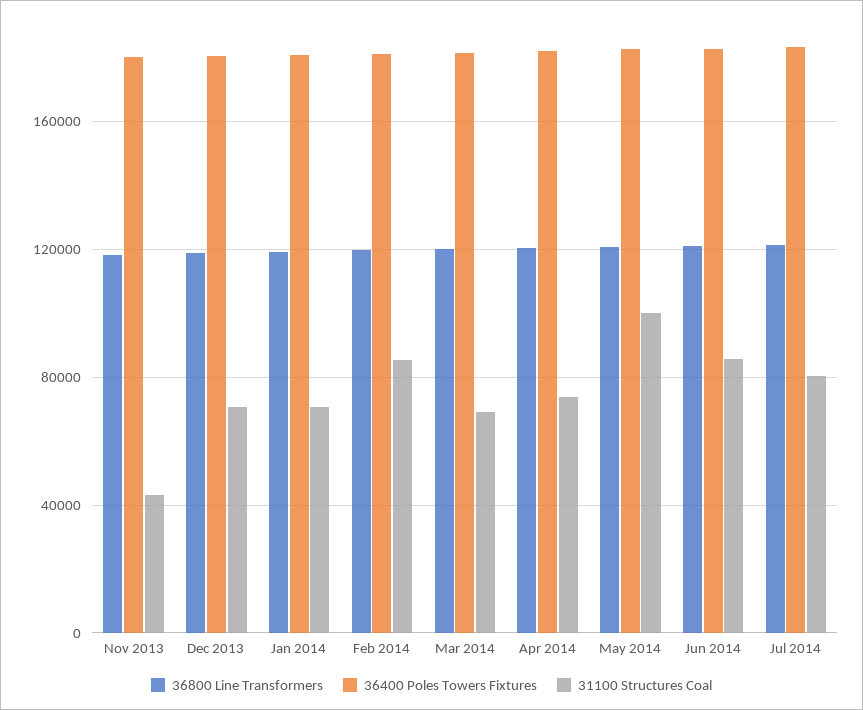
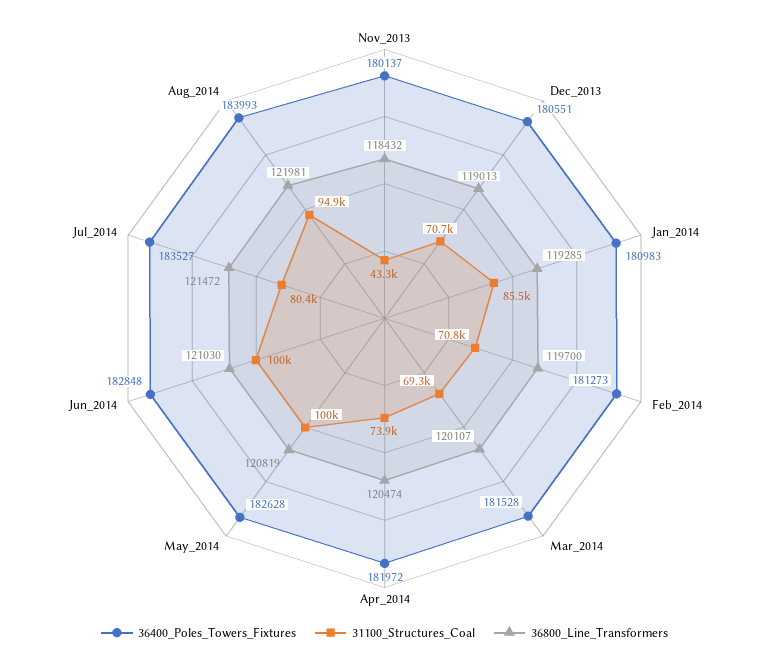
31100 Structures Coal, Jan 2014: 70000 -> 85500
31100 Structures Coal, Feb 2014: 85000 -> 70800
31100 Structures Coal, Jun 2014: 85000 -> 100000
36400 Poles Towers Fixtures, Aug_2014: none -> 183993
31100 Structures Coal, Aug_2014: none -> 94900
36800 Line Transformers, Aug_2014: none -> 121981

